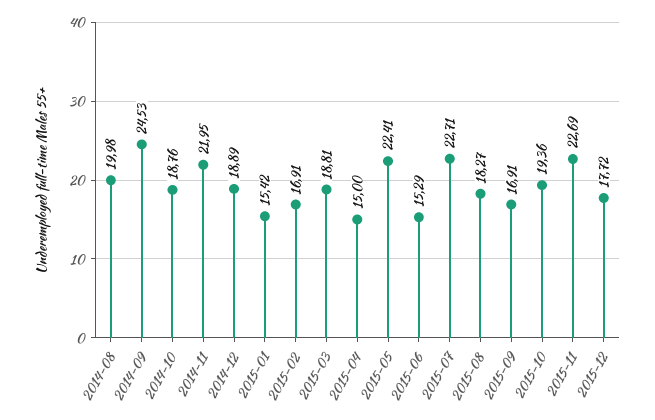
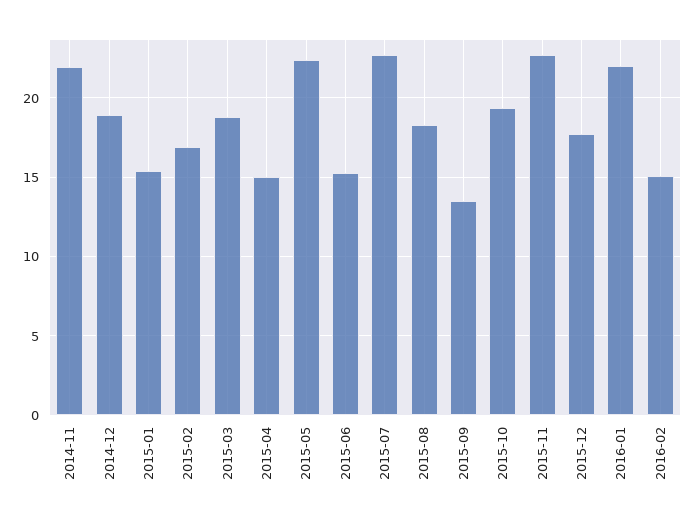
2014-08: 19.98 -> none
2014-09: 24.53 -> none
2014-10: 18.76 -> none
2015-09: 16.91 -> 13.5
2016-01: none -> 22
2016-02: none -> 15

